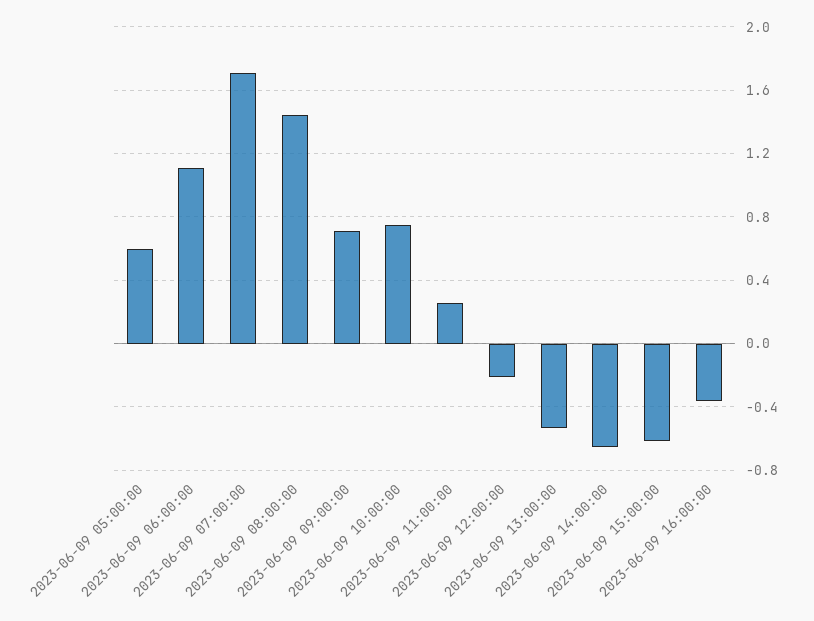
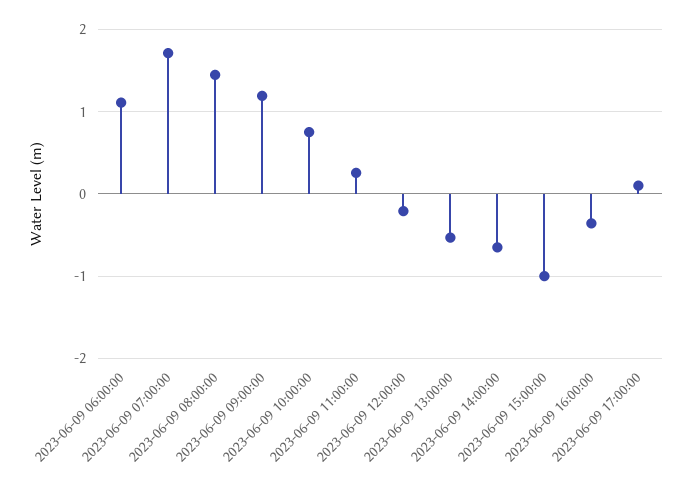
2023-06-09 05:00:00: 0.6 -> none
2023-06-09 09:00:00: 0.7 -> 1.2
2023-06-09 15:00:00: -0.6 -> -1
2023-06-09 17:00:00: none -> 0.1

